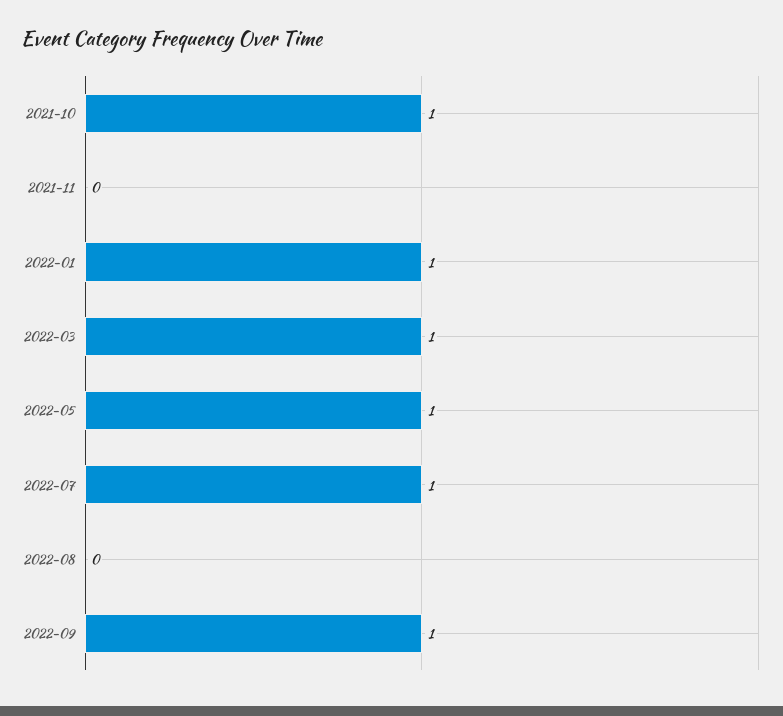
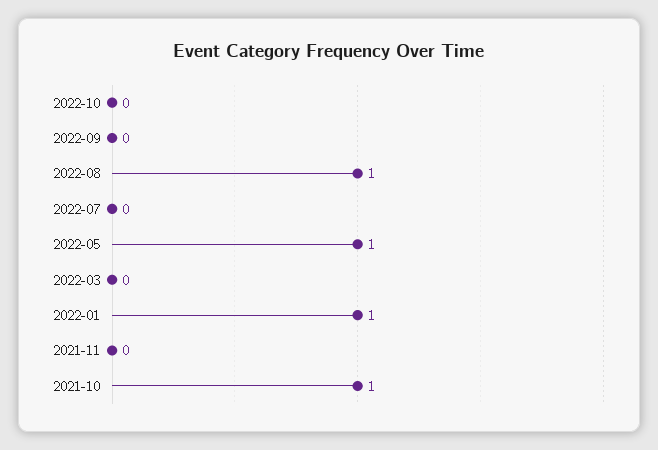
2022-03: 1 -> 0
2022-07: 1 -> 0
2022-08: 0 -> 1
2022-09: 1 -> 0
2022-10: none -> 0

